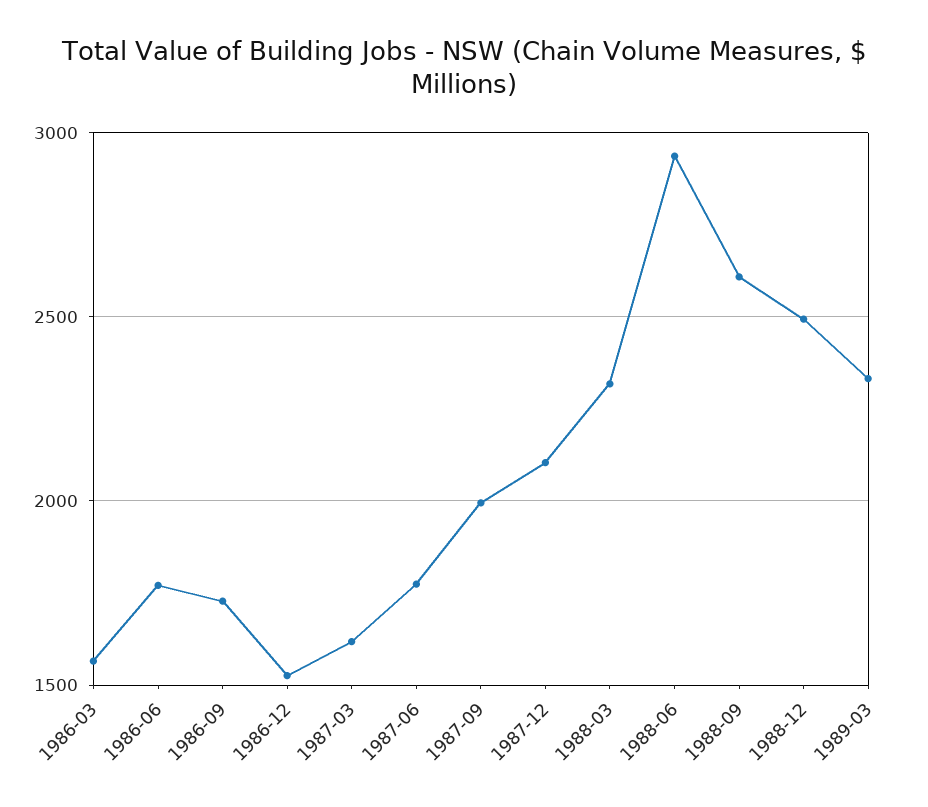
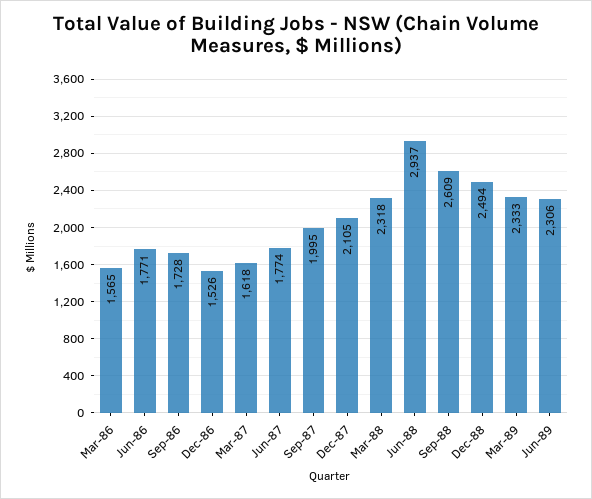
Jun-89: none -> 2306

